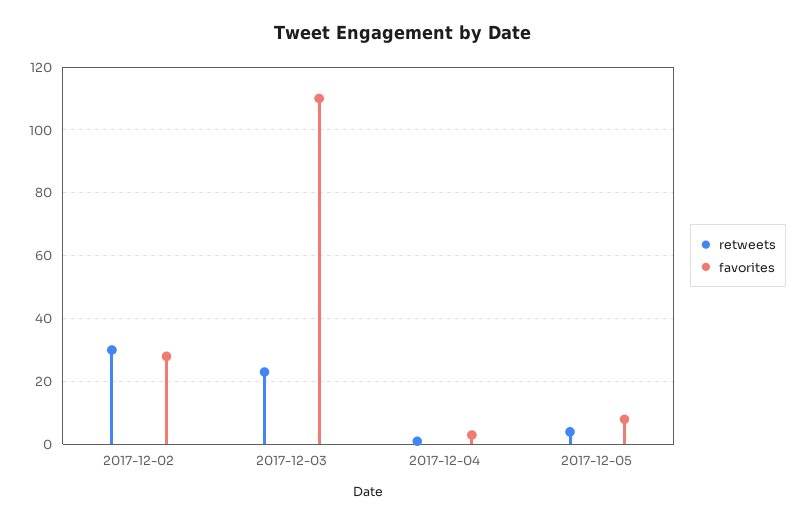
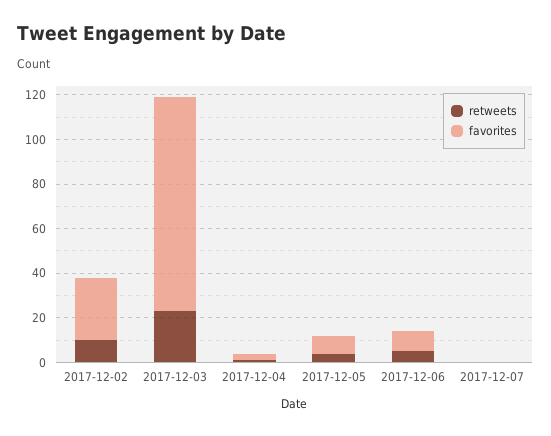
retweets, 2017-12-02: 30 -> 10
favorites, 2017-12-03: 110 -> 95
retweets, 2017-12-06: none -> 5
favorites, 2017-12-06: none -> 10
retweets, 2017-12-07: none -> 0
favorites, 2017-12-07: none -> 0

